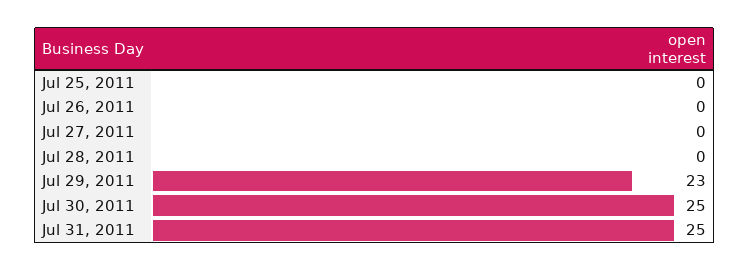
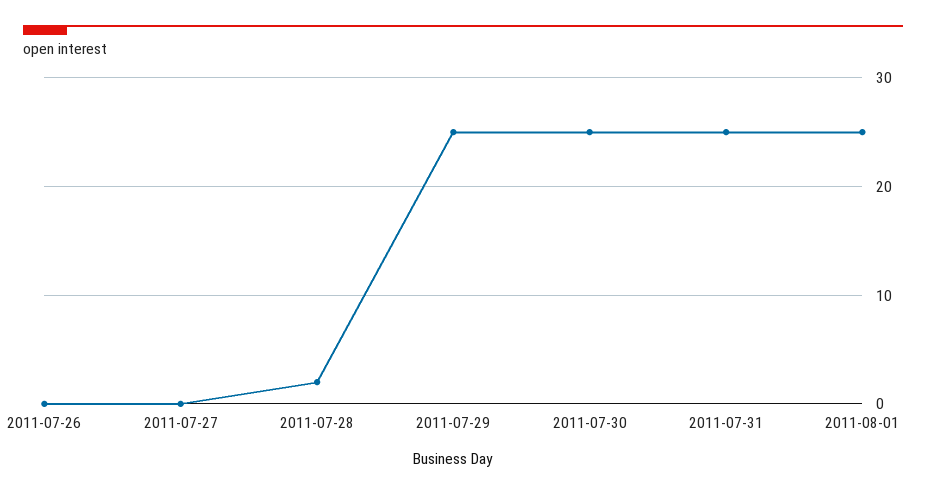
Jul 25, 2011: 0 -> none
Jul 28, 2011: 0 -> 2
Jul 29, 2011: 23 -> 25
2011-08-01: none -> 25

